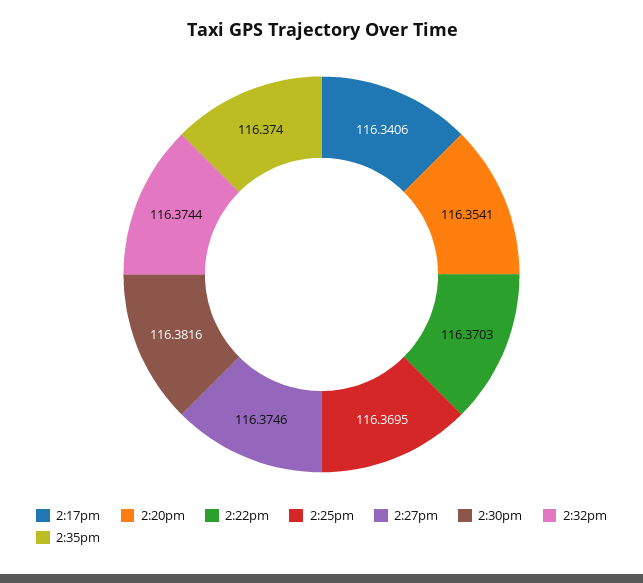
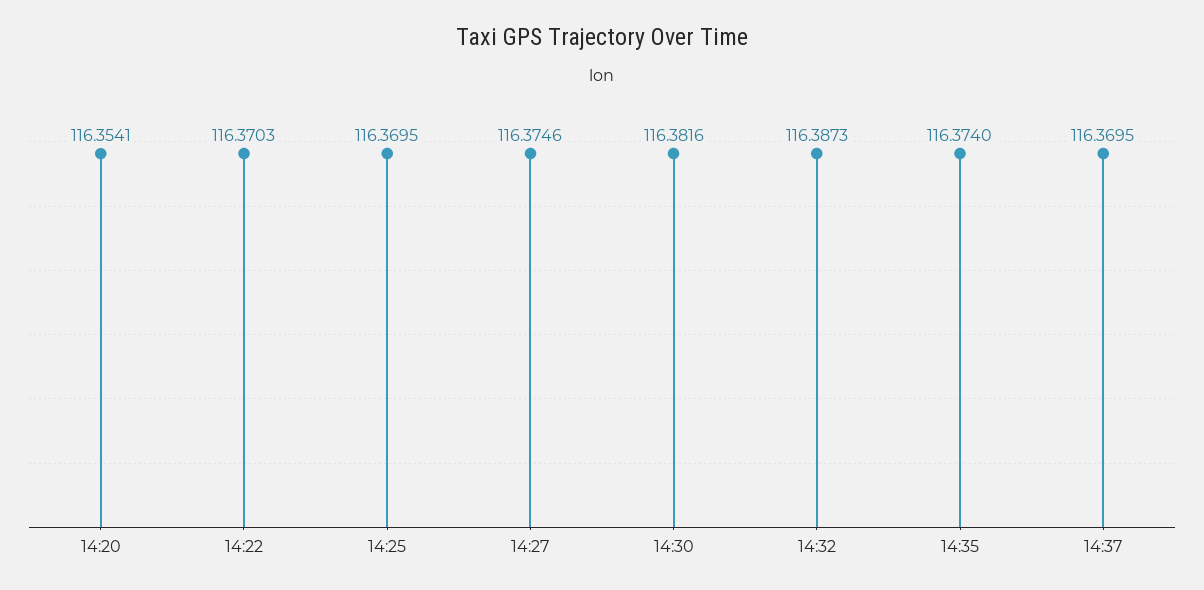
2:17pm: 116.3406 -> none
2:32pm: 116.3744 -> 116.3873
14:37: none -> 116.3695

